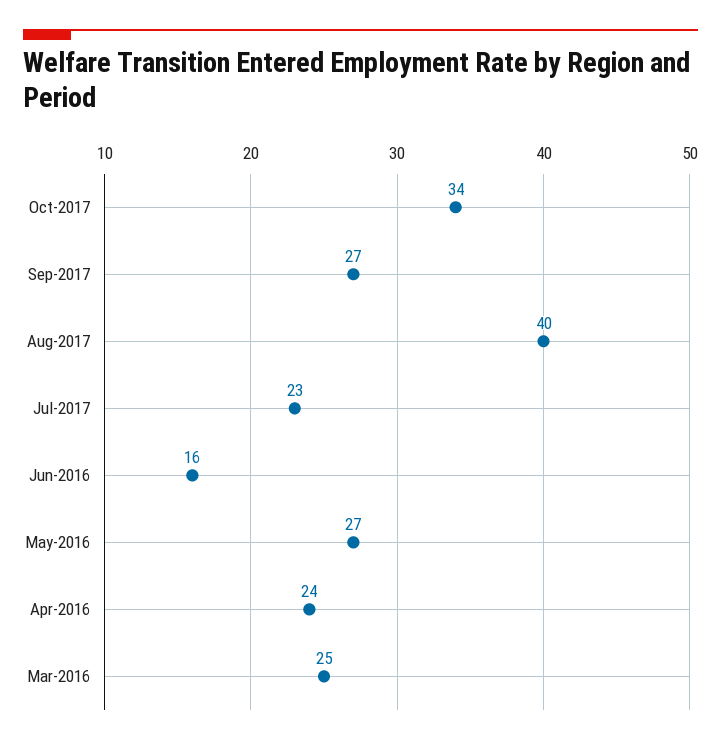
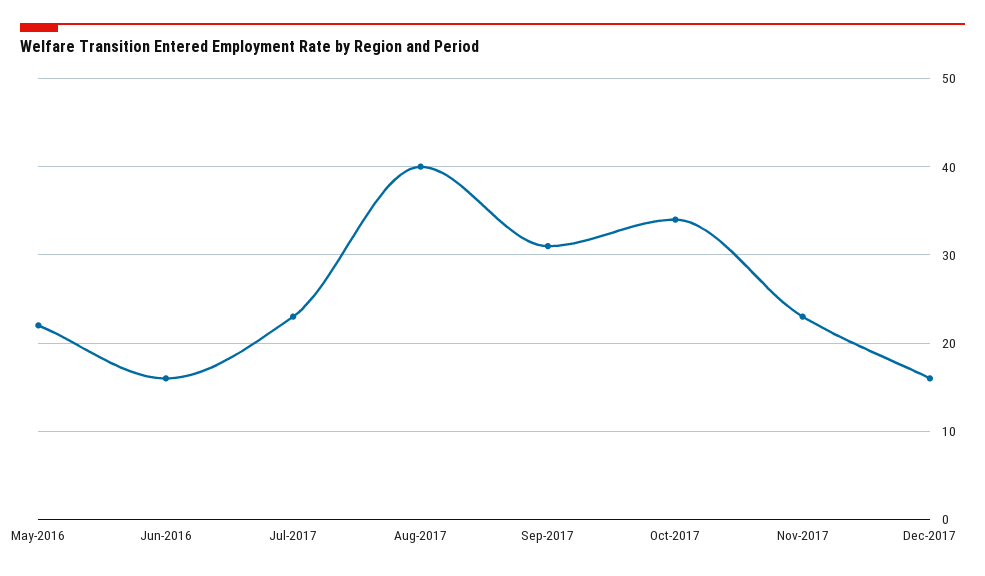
Sep-2017: 27 -> 31
May-2016: 27 -> 22
Apr-2016: 24 -> none
Mar-2016: 25 -> none
Nov-2017: none -> 23
Dec-2017: none -> 16

